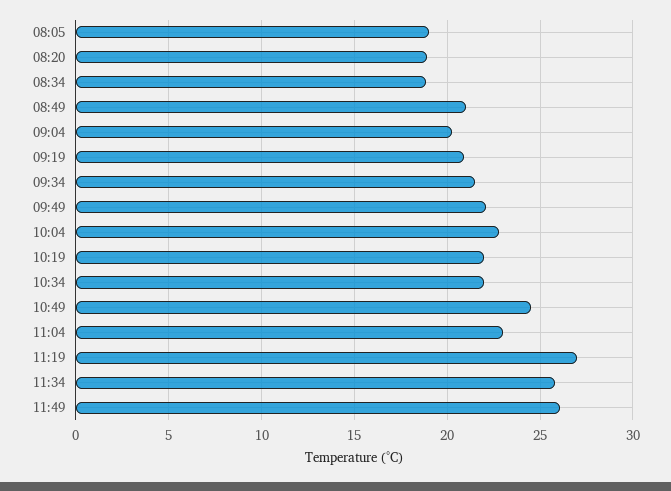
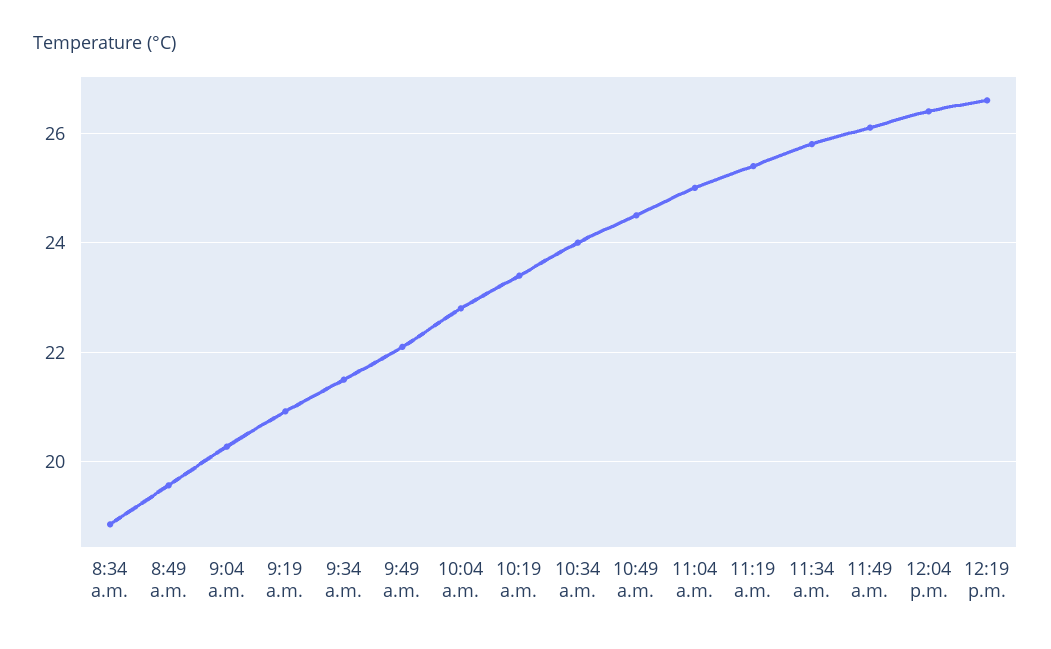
08:05: 19 -> none
08:20: 19 -> none
08:49: 21 -> 19.6
10:19: 22 -> 23.4
10:34: 22 -> 24
11:04: 23 -> 25
11:19: 27 -> 25.4
12:04 p.m.: none -> 26.4
12:19 p.m.: none -> 26.6

